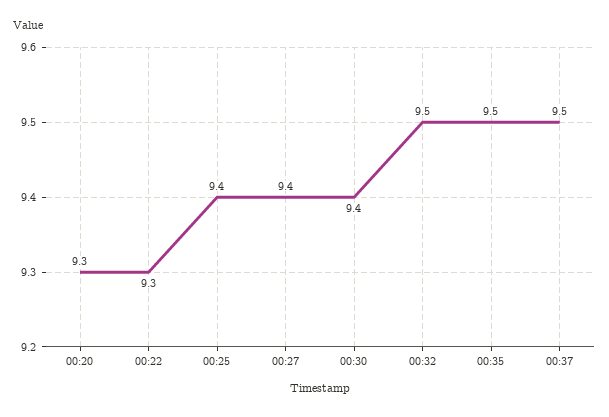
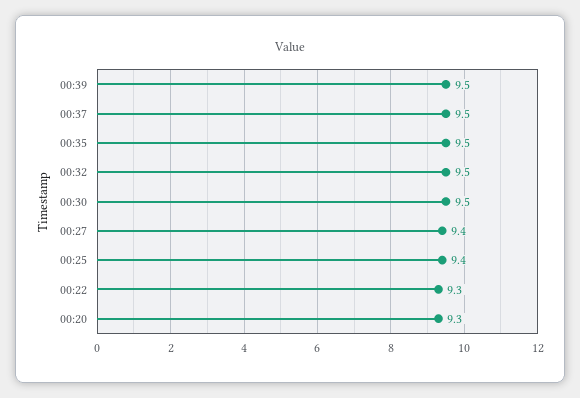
00:30: 9.4 -> 9.5
00:39: none -> 9.5

